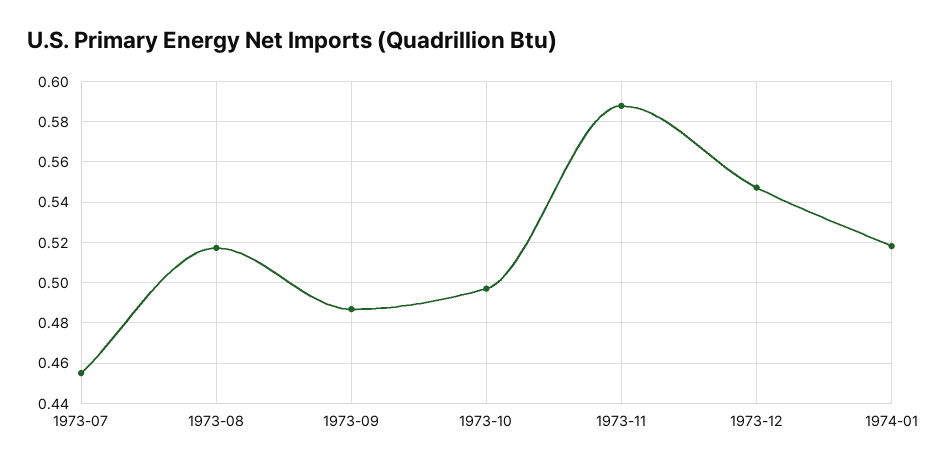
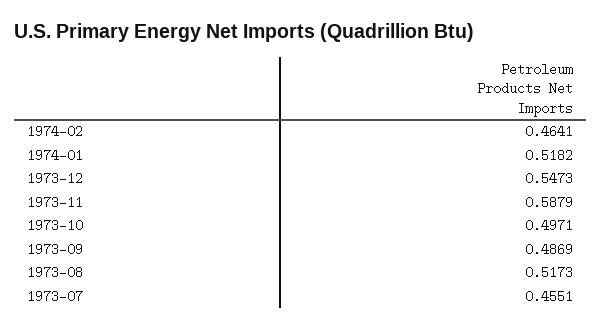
1974-02: none -> 0.4641

